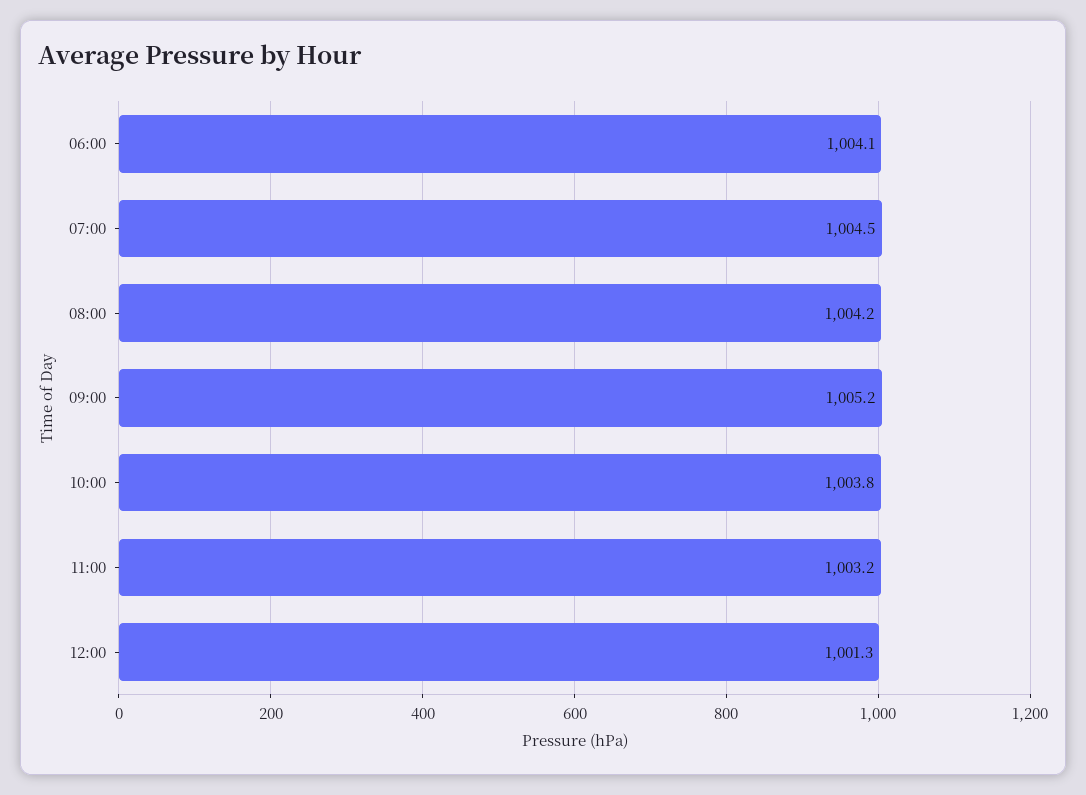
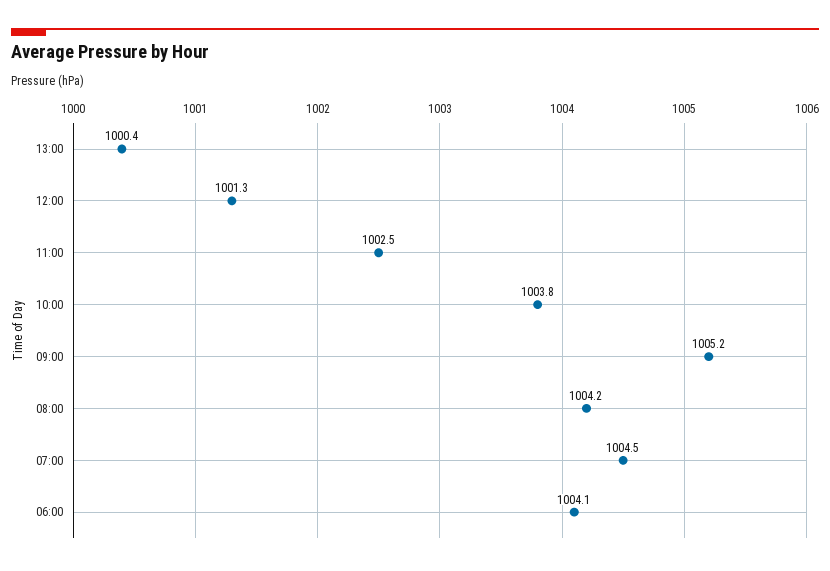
11:00: 1003.2 -> 1002.5
13:00: none -> 1000.4

